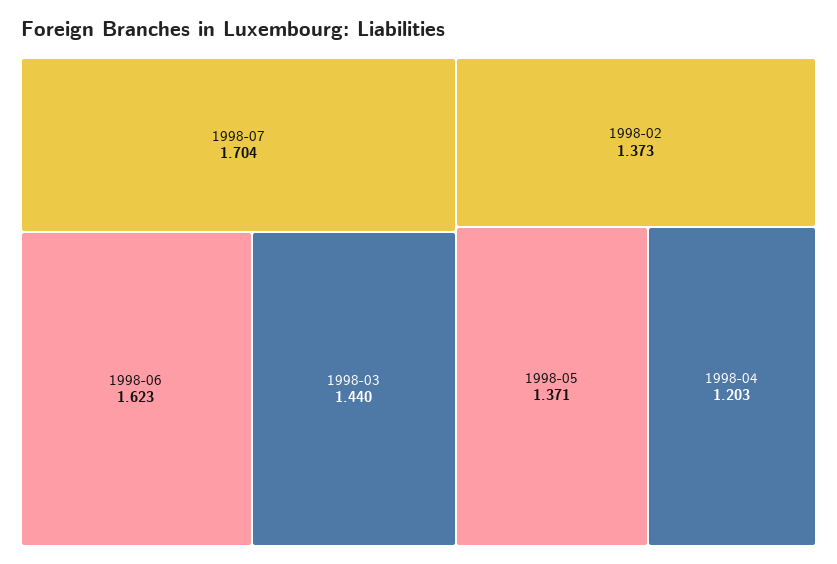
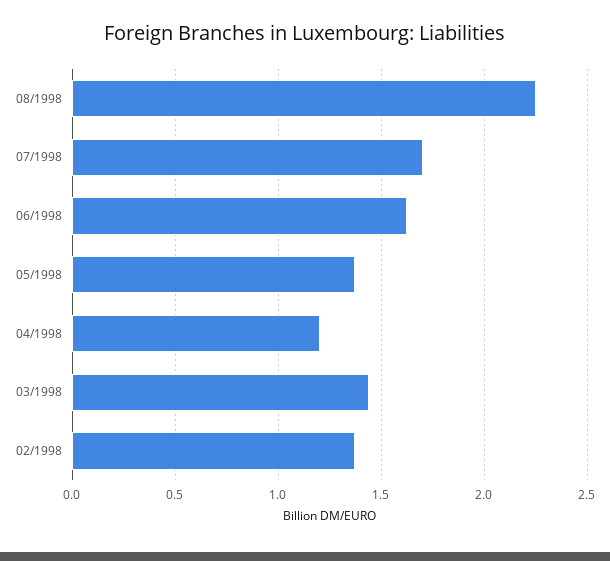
08/1998: none -> 2.25

